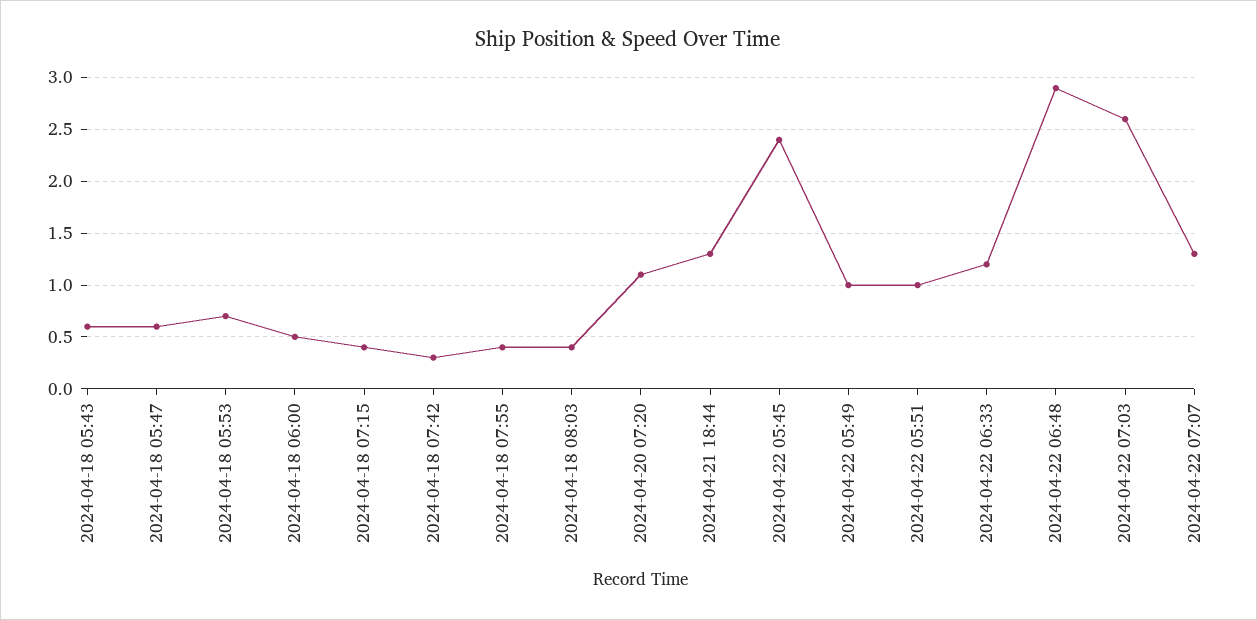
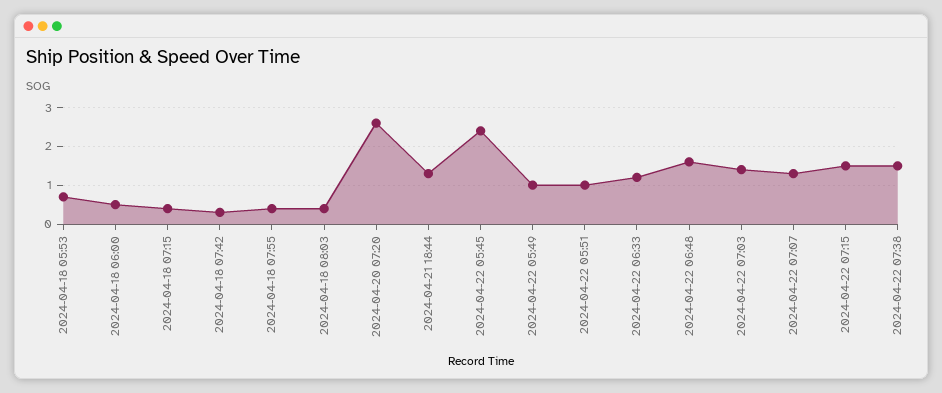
2024-04-18 05:43: 0.6 -> none
2024-04-18 05:47: 0.6 -> none
2024-04-20 07:20: 1.1 -> 2.5
2024-04-22 06:48: 2.9 -> 1.5
2024-04-22 07:03: 2.6 -> 1.5
2024-04-22 07:15: none -> 1.5
2024-04-22 07:38: none -> 1.5

